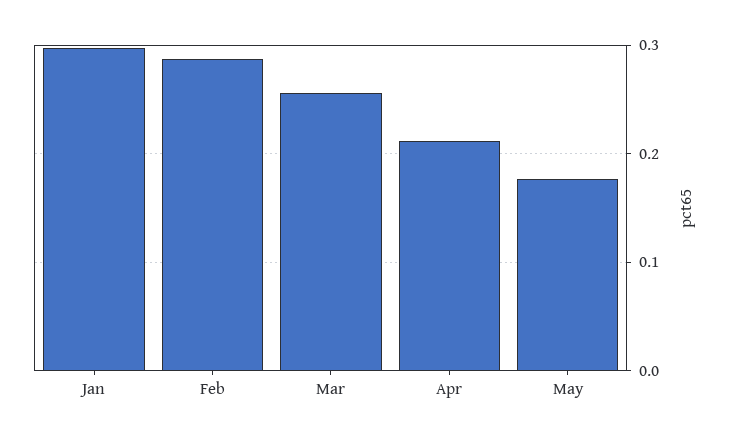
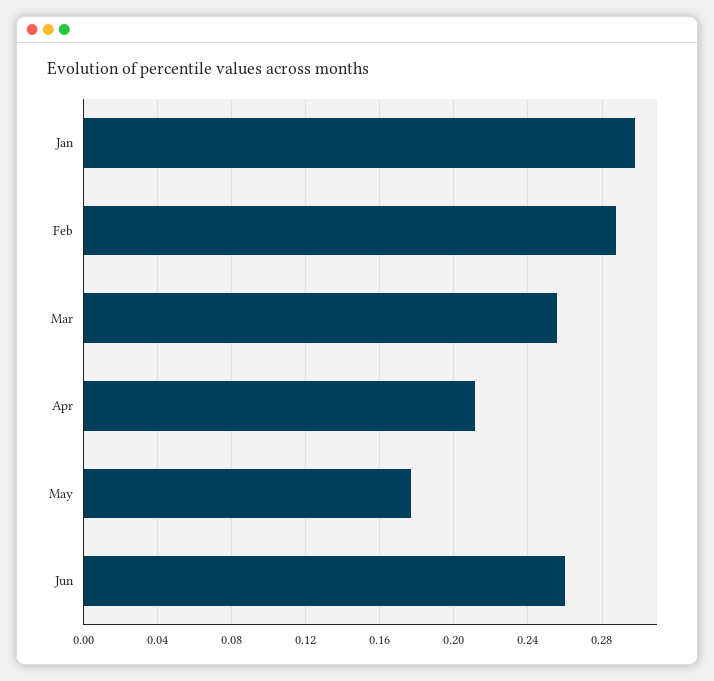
Jun: none -> 0.26

